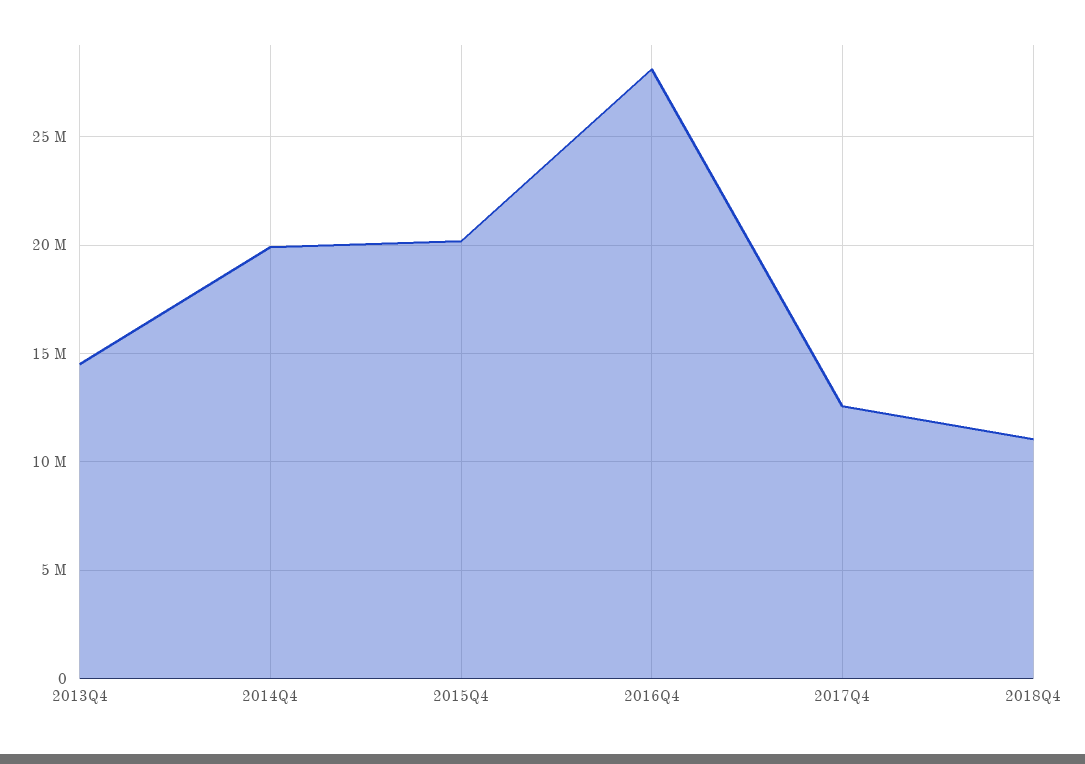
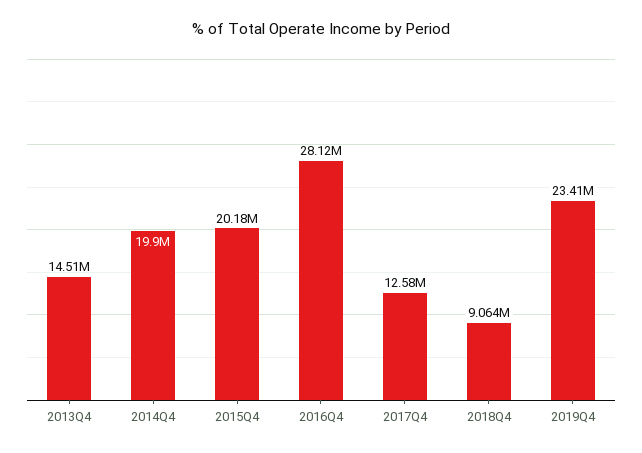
2018Q4: 11000000 -> 9064000
2019Q4: none -> 23410000

